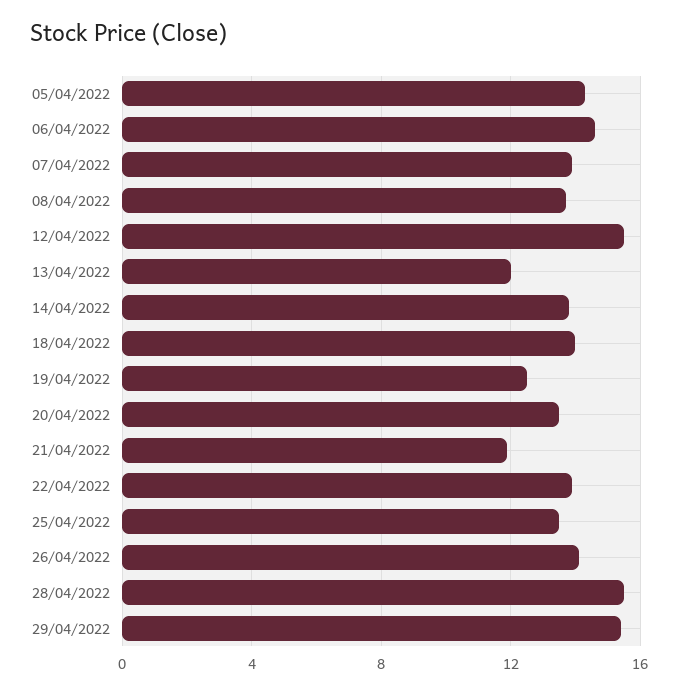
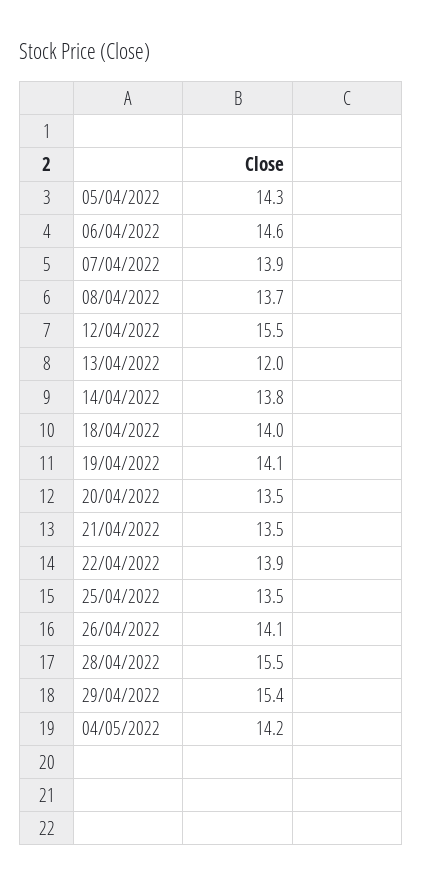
19/04/2022: 12.5 -> 14.1
21/04/2022: 12 -> 13.5
04/05/2022: none -> 14.2

